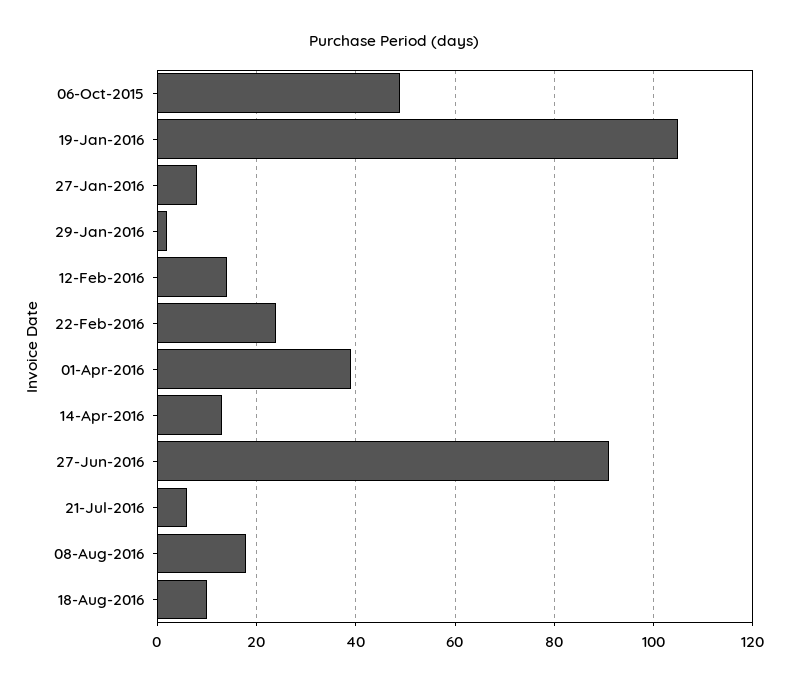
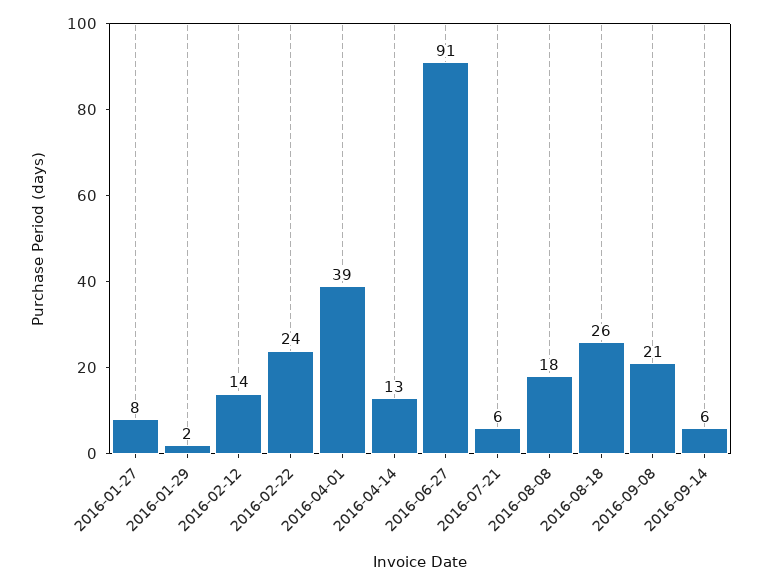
06-Oct-2015: 50 -> none
19-Jan-2016: 105 -> none
18-Aug-2016: 10 -> 26
2016-09-08: none -> 21
2016-09-14: none -> 6

